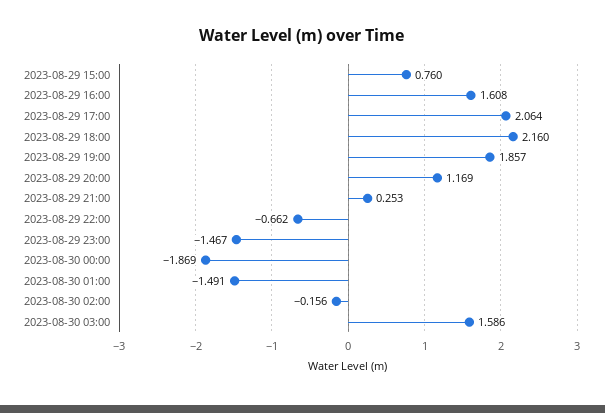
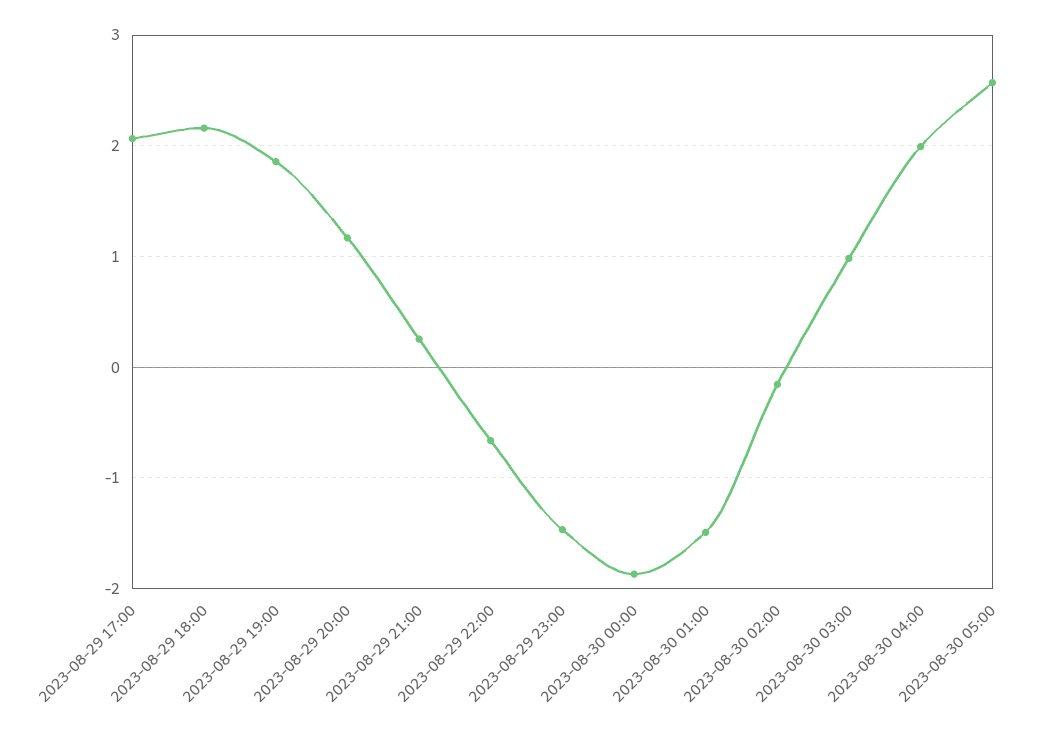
2023-08-29 15:00: 0.76 -> none
2023-08-29 16:00: 1.608 -> none
2023-08-30 03:00: 1.586 -> 1
2023-08-30 04:00: none -> 2
2023-08-30 05:00: none -> 2.6

